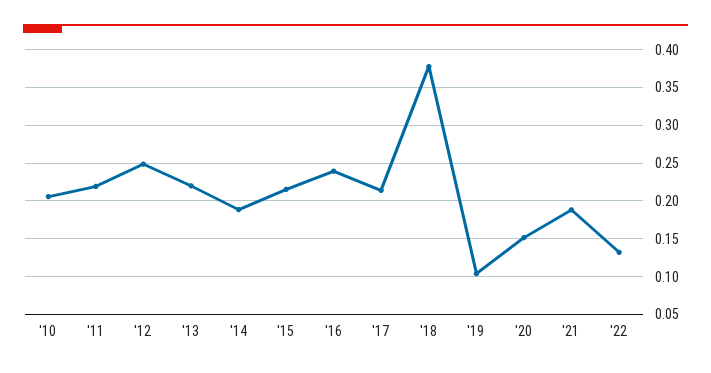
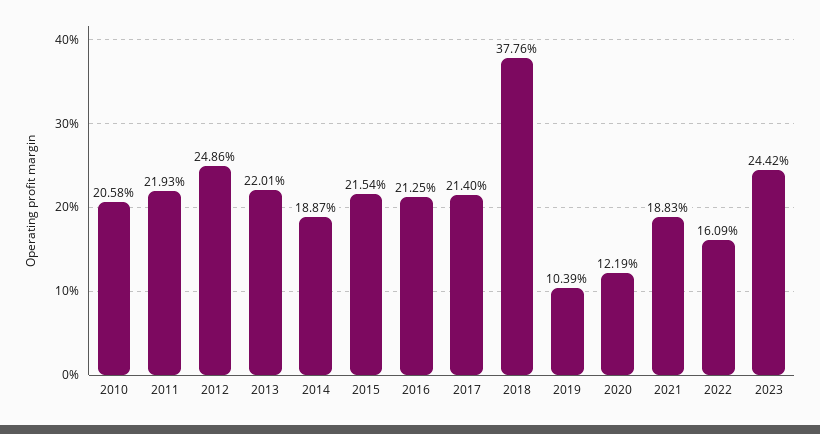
'16: 0.24 -> 0.2125
'20: 0.15 -> 0.1219
'22: 0.13 -> 0.1609
2023: none -> 0.2442

